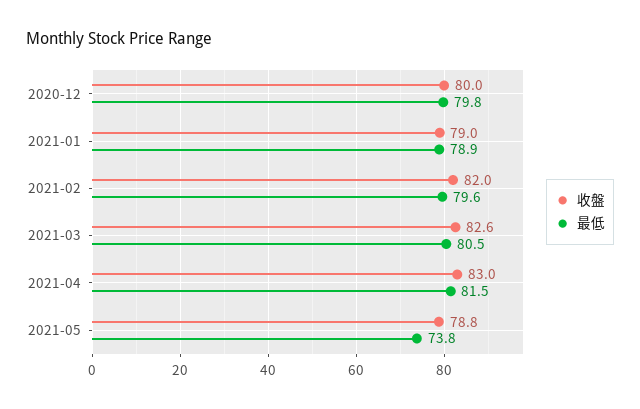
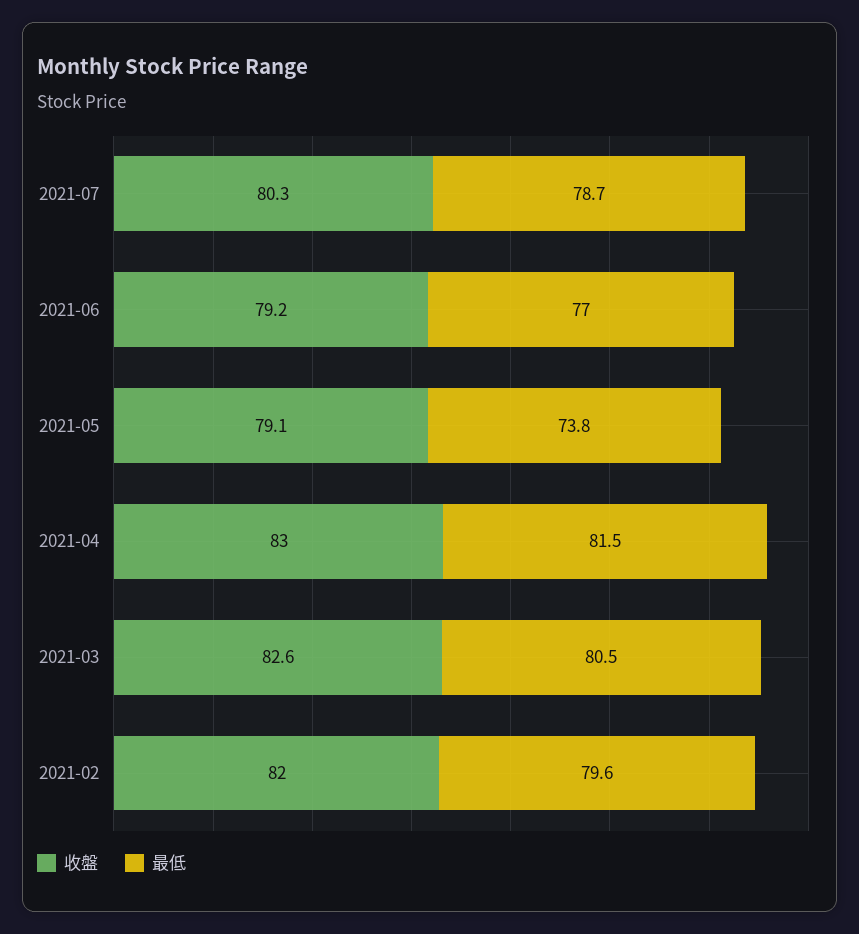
收盤, 2020-12: 80 -> none
最低, 2020-12: 79.8 -> none
收盤, 2021-01: 79 -> none
最低, 2021-01: 78.9 -> none
收盤, 2021-05: 78.8 -> 79.1
收盤, 2021-07: none -> 80.3
最低, 2021-07: none -> 78.7
收盤, 2021-06: none -> 79.2
最低, 2021-06: none -> 77

